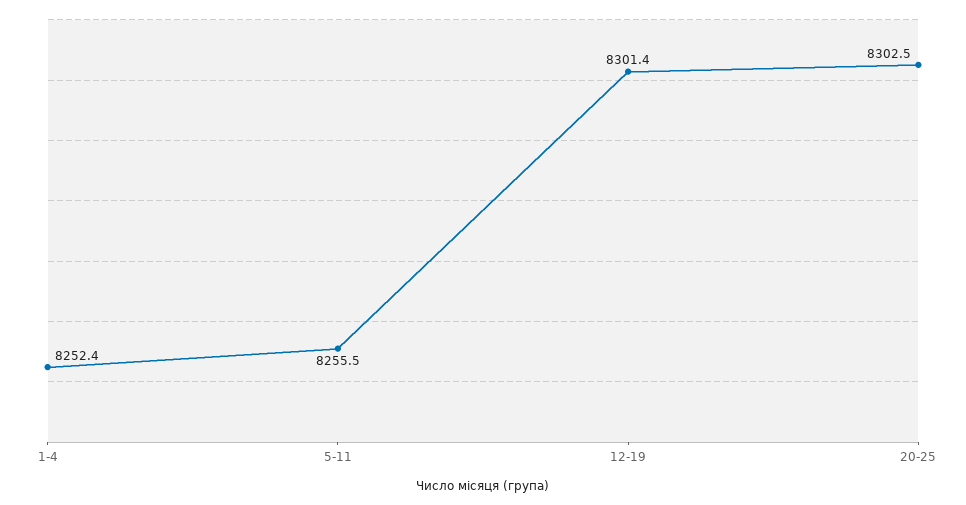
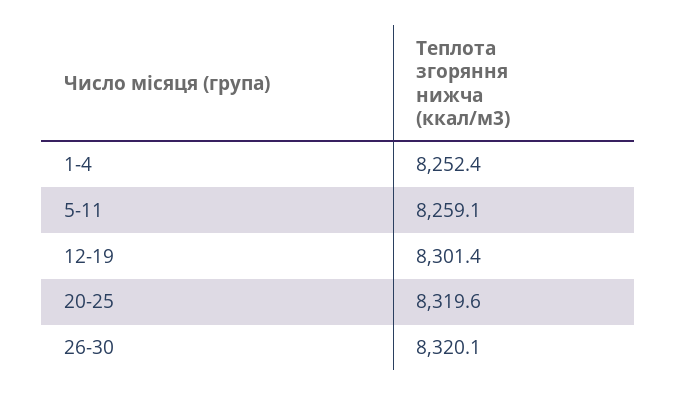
5-11: 8255.5 -> 8259.1
20-25: 8302.5 -> 8319.6
26-30: none -> 8320.1

